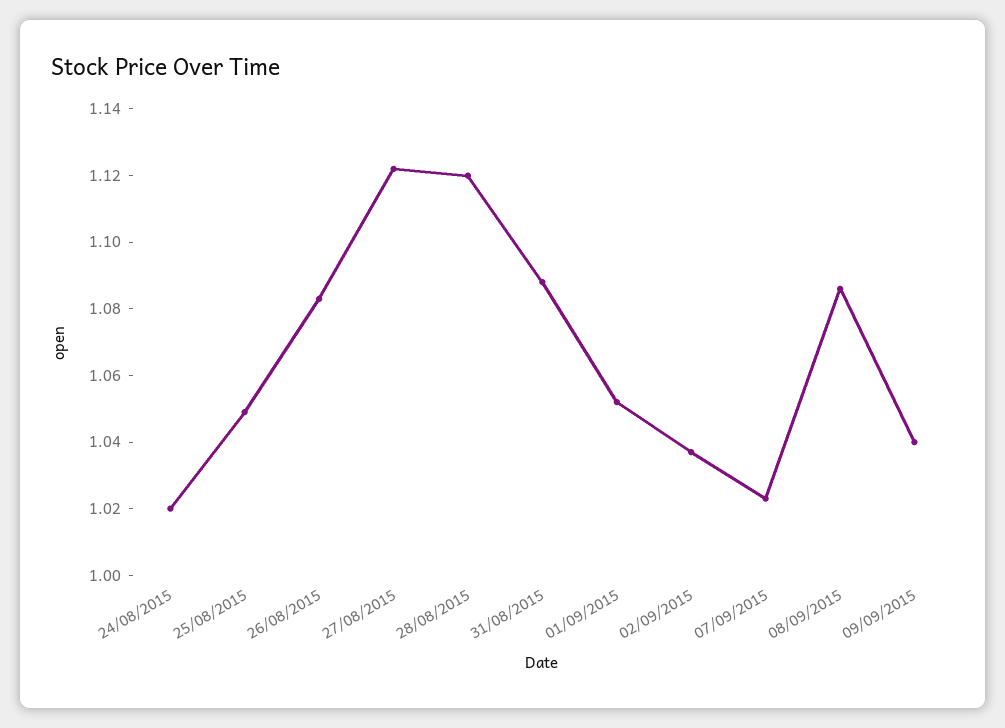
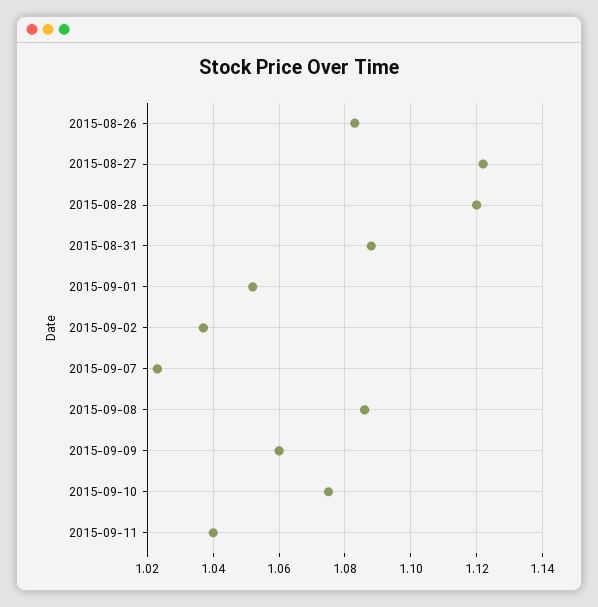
24/08/2015: 1.02 -> none
25/08/2015: 1.05 -> none
09/09/2015: 1.04 -> 1.06
2015-09-10: none -> 1.075
2015-09-11: none -> 1.04

